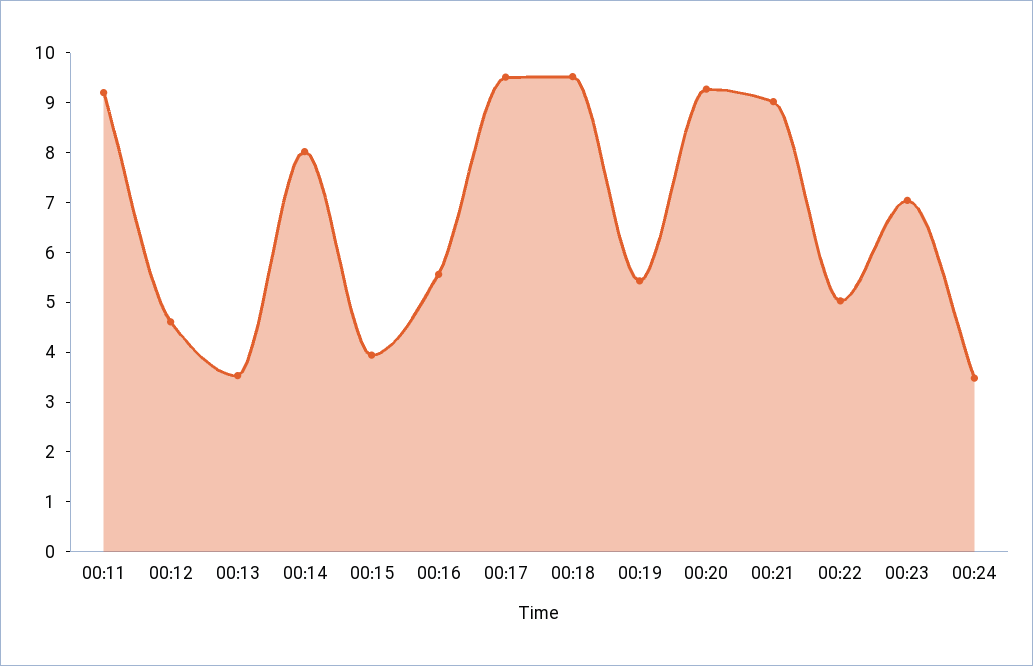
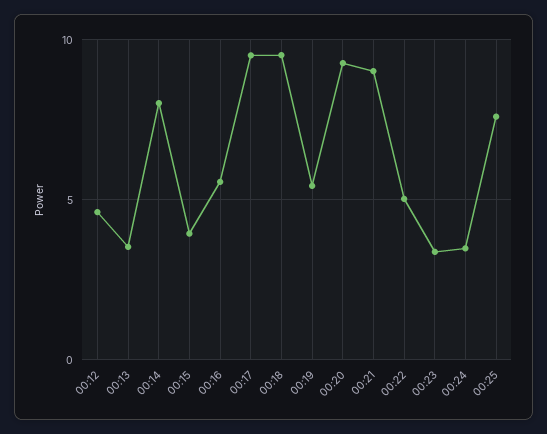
00:11: 9.2 -> none
00:23: 7 -> 3.5
00:25: none -> 7.5

